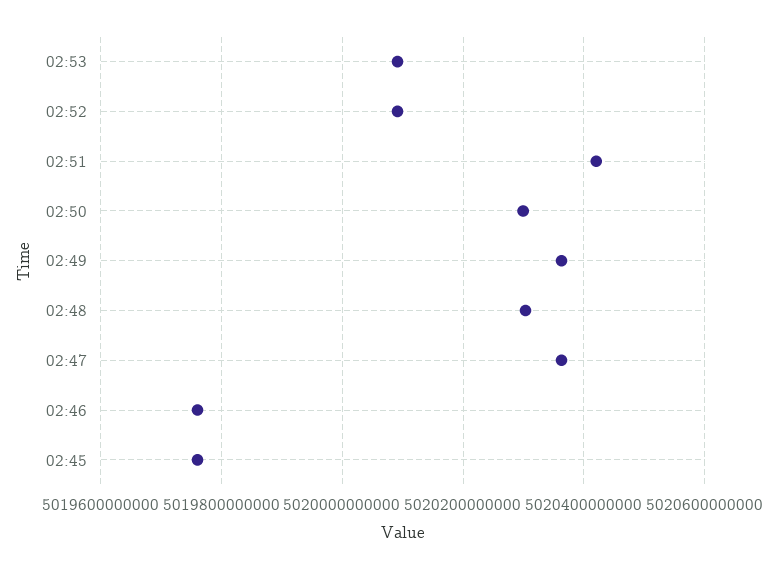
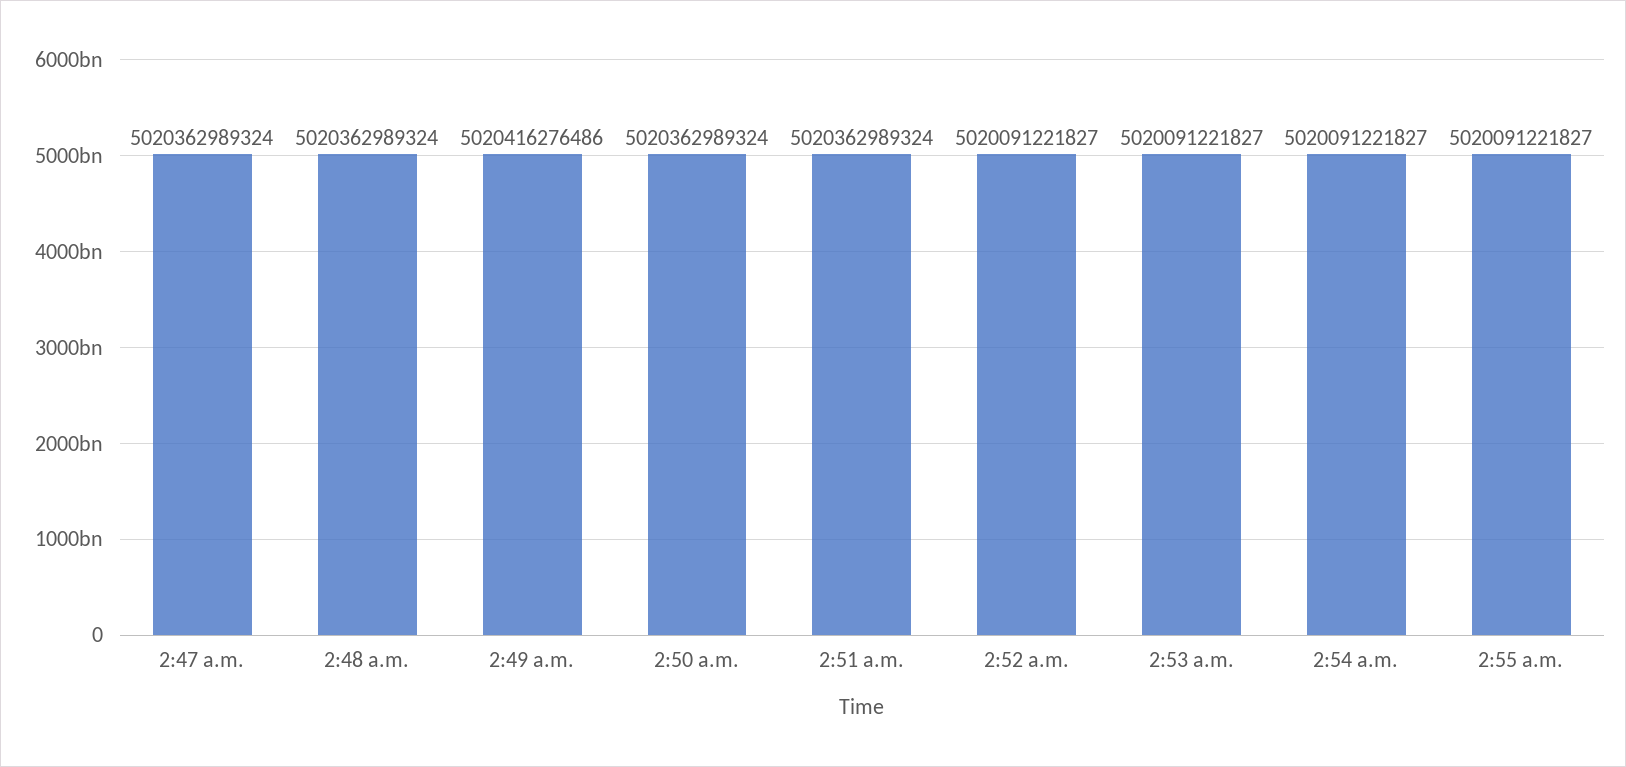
02:51: 5020420000000 -> 5020362989324
02:50: 5020300000000 -> 5020362989324
02:49: 5020360000000 -> 5020416276486
02:48: 5020300000000 -> 5020362989324
02:46: 5019760000000 -> none
02:45: 5019760000000 -> none
2:54 a.m.: none -> 5020091221827
2:55 a.m.: none -> 5020091221827

